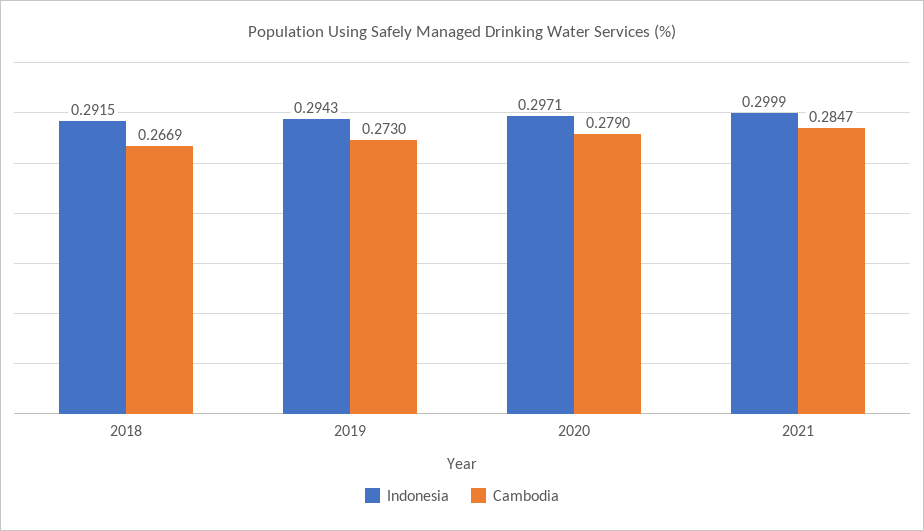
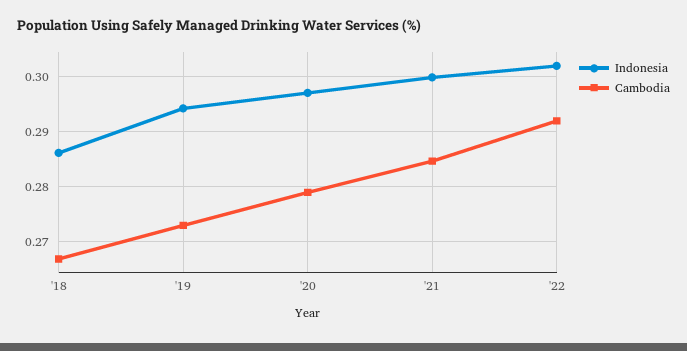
Indonesia, 2018: 0.2915 -> 0.286
Indonesia, '22: none -> 0.302
Cambodia, '22: none -> 0.292

